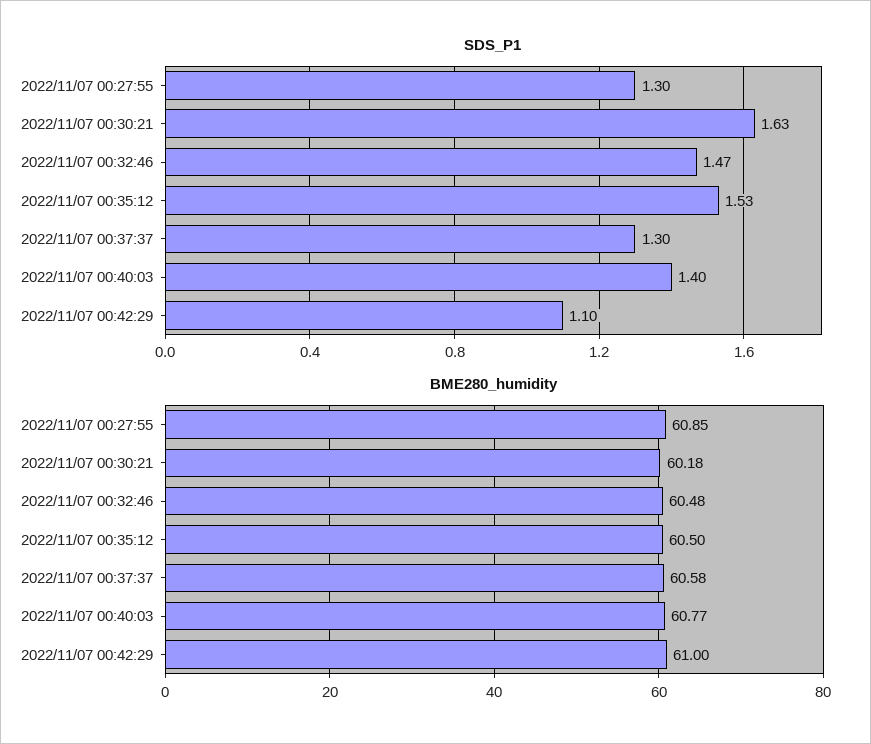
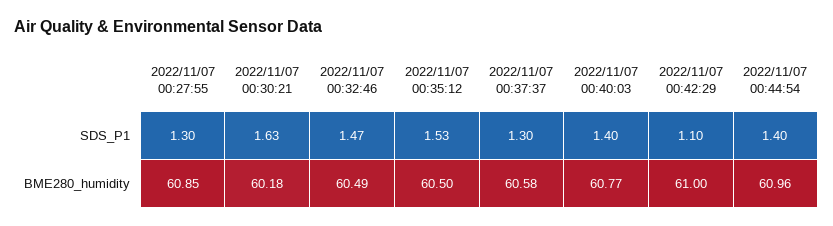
BME280_humidity, 2022/11/07 00:32:46: 60.48 -> 60.49
SDS_P1, 2022/11/07 00:44:54: none -> 1.4
BME280_humidity, 2022/11/07 00:44:54: none -> 60.96

